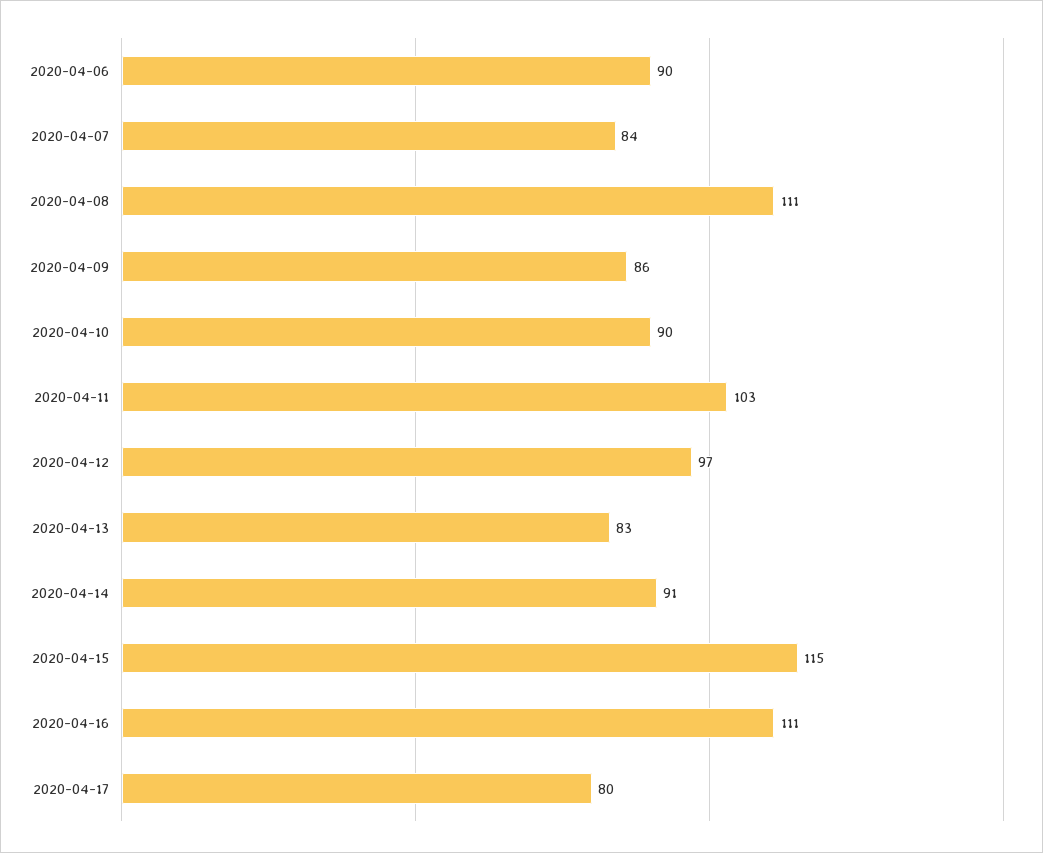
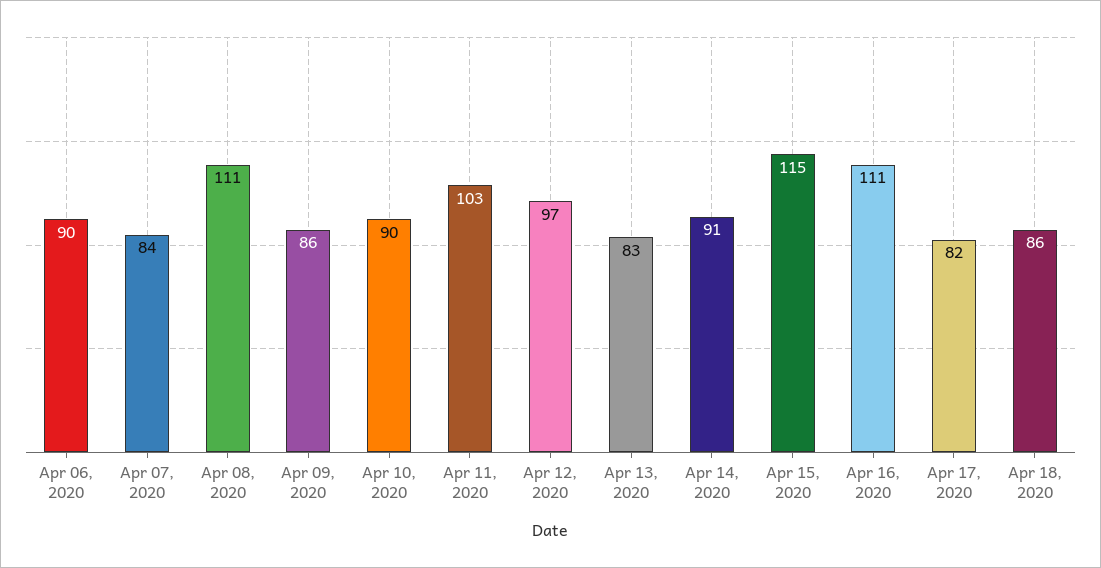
2020-04-17: 80 -> 82
Apr 18, 2020: none -> 86

